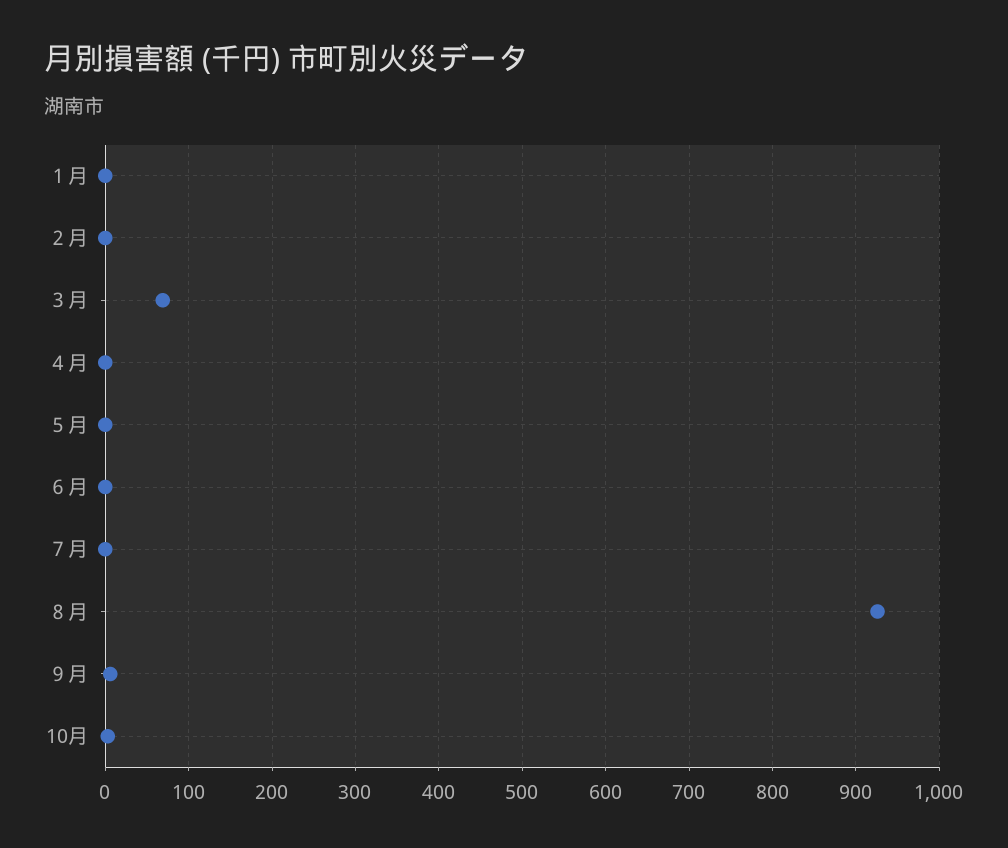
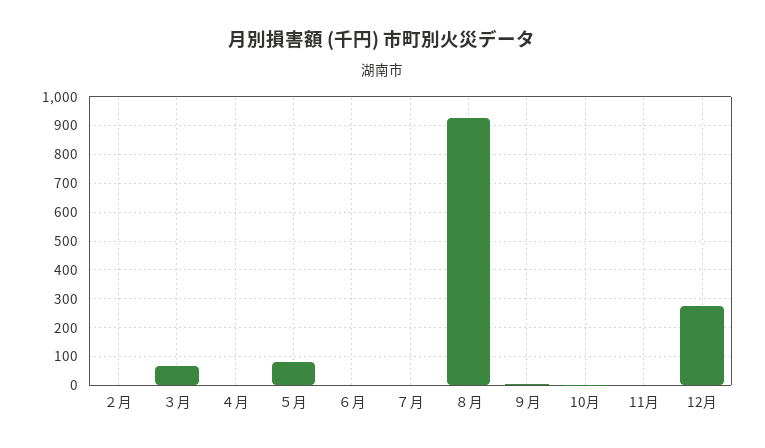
１月: 0 -> none
５月: 0 -> 75
11月: none -> 0
12月: none -> 275

